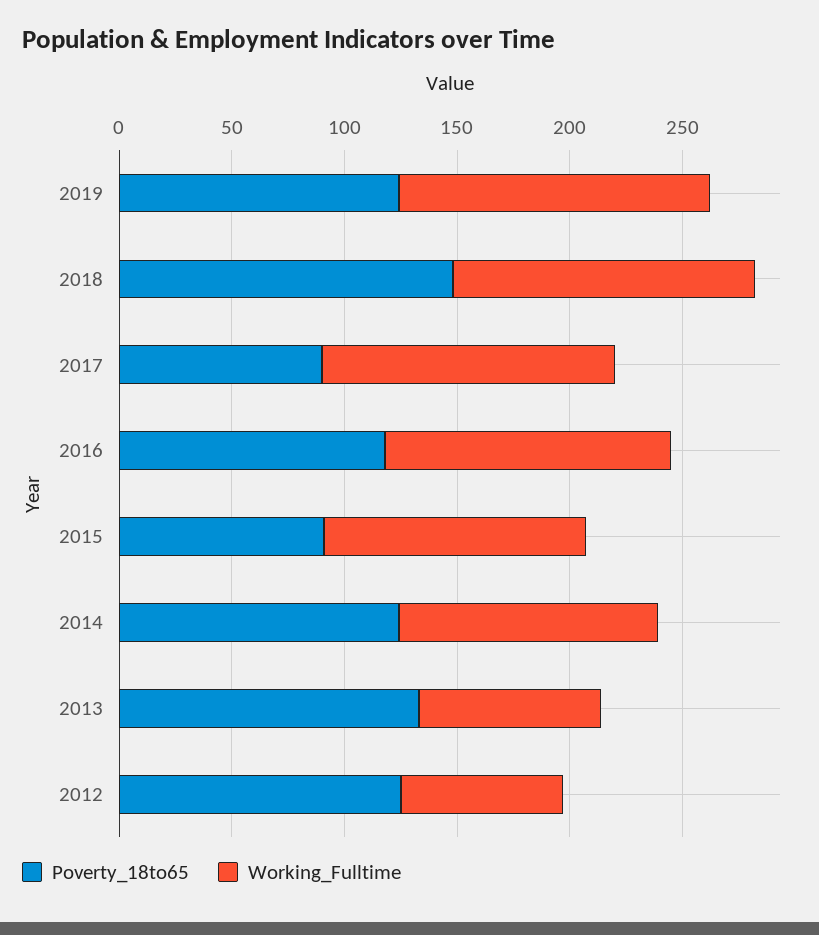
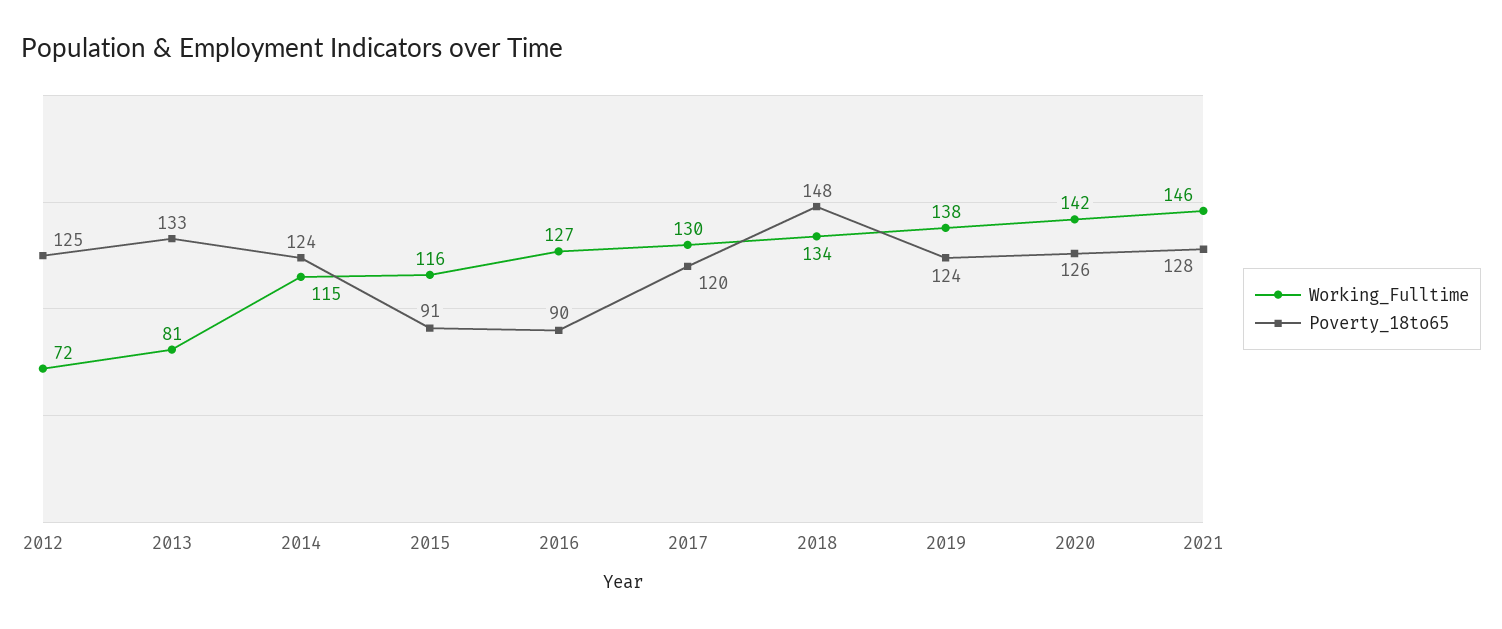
Poverty_18to65, 2017: 90 -> 120
Poverty_18to65, 2016: 120 -> 90
Working_Fulltime, 2020: none -> 142
Poverty_18to65, 2020: none -> 126
Working_Fulltime, 2021: none -> 146
Poverty_18to65, 2021: none -> 128

